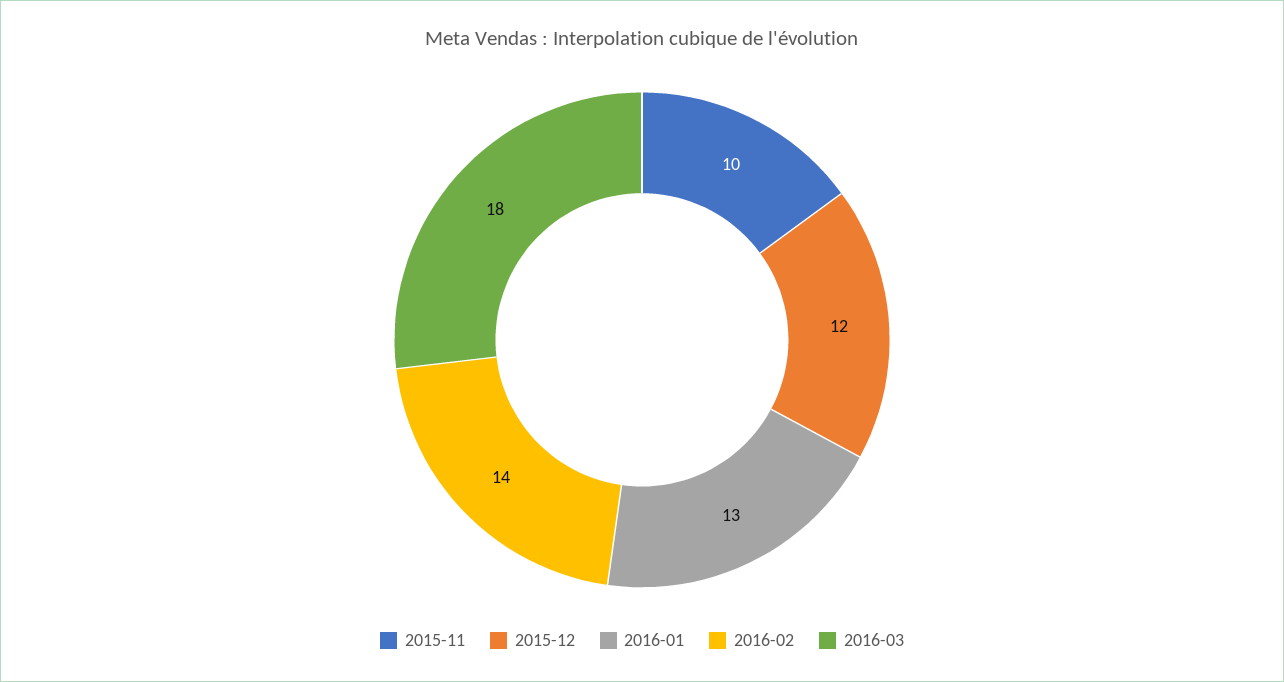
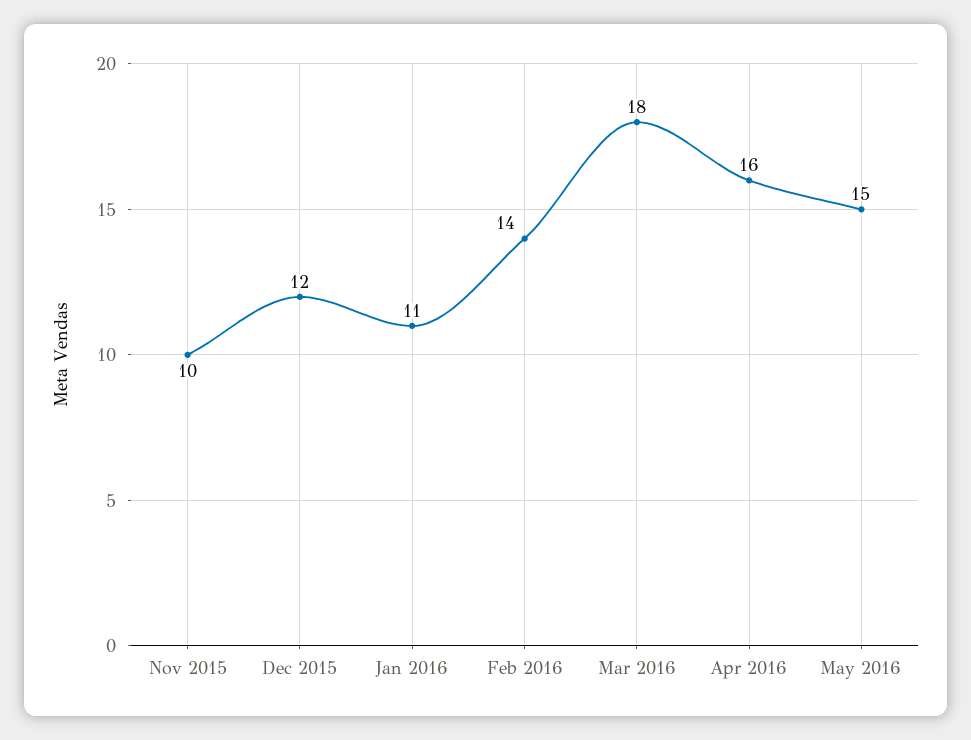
2016-01: 13 -> 11
Apr 2016: none -> 16
May 2016: none -> 15

